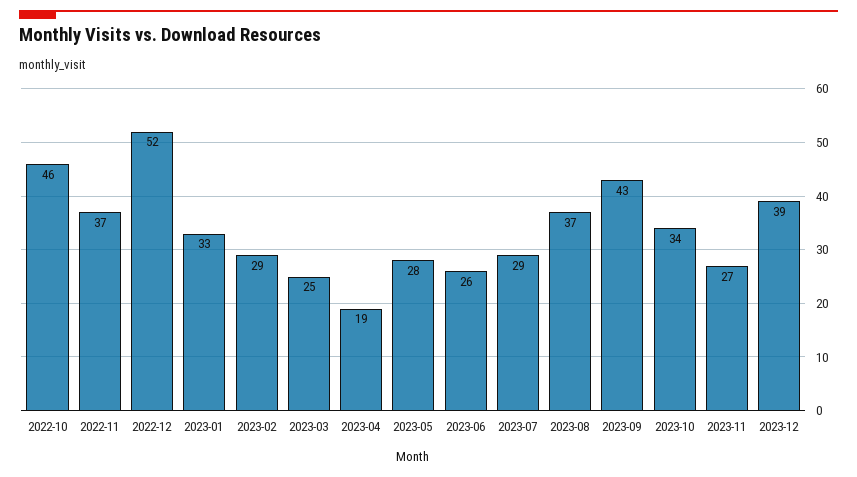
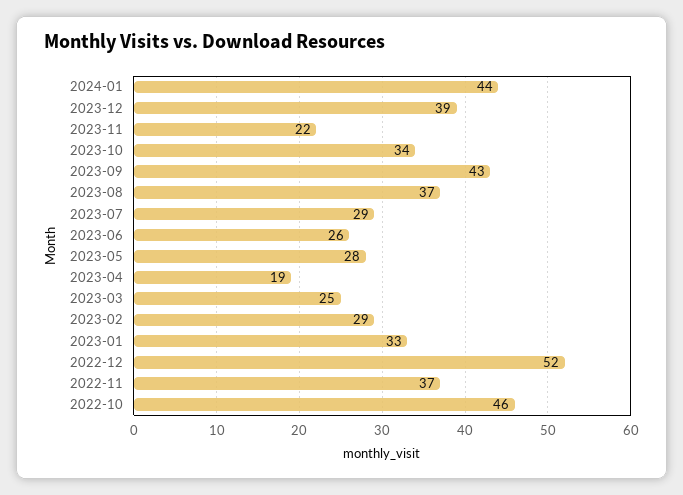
2023-11: 27 -> 22
2024-01: none -> 44

